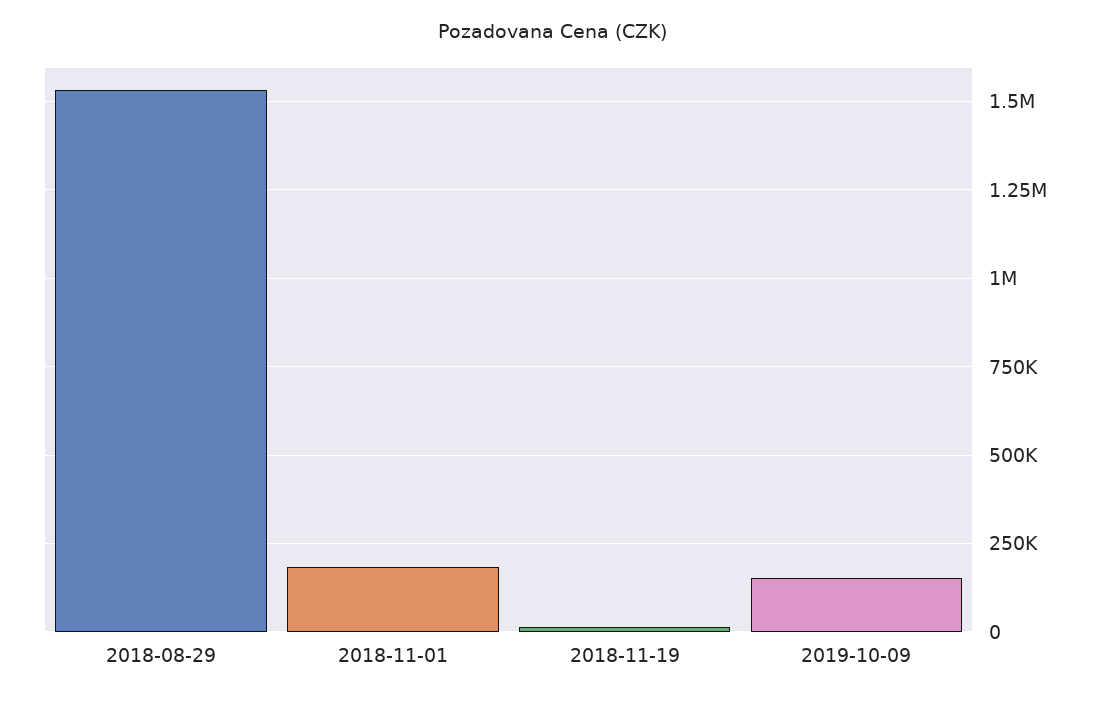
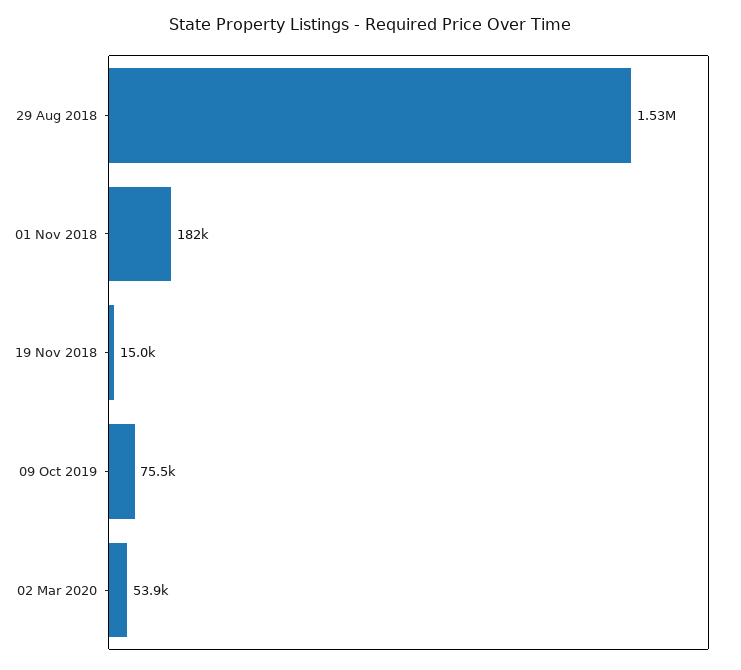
2019-10-09: 150000 -> 75500
02 Mar 2020: none -> 53900

